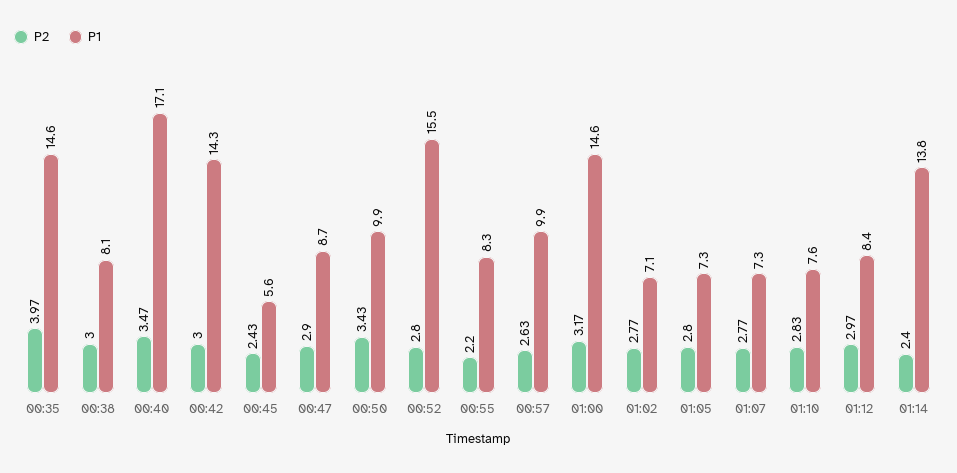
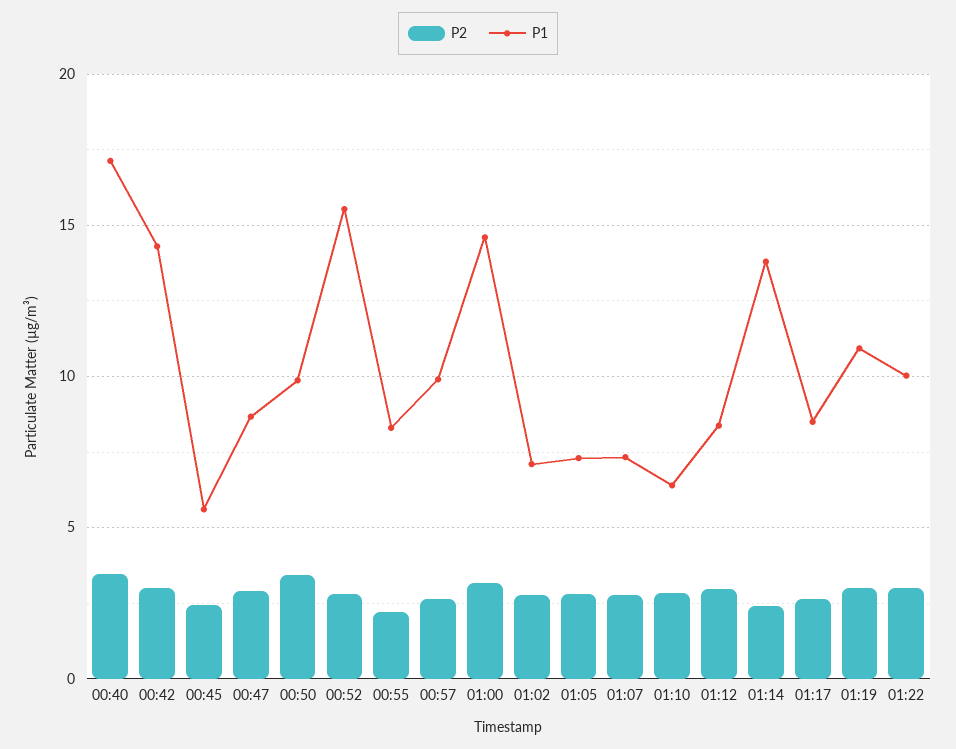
P2, 00:35: 3.97 -> none
P1, 00:35: 14.6 -> none
P2, 00:38: 3 -> none
P1, 00:38: 8.1 -> none
P1, 01:10: 7.6 -> 6.5
P2, 01:17: none -> 2.5
P1, 01:17: none -> 8.5
P2, 01:19: none -> 3
P1, 01:19: none -> 11
P2, 01:22: none -> 3
P1, 01:22: none -> 10

